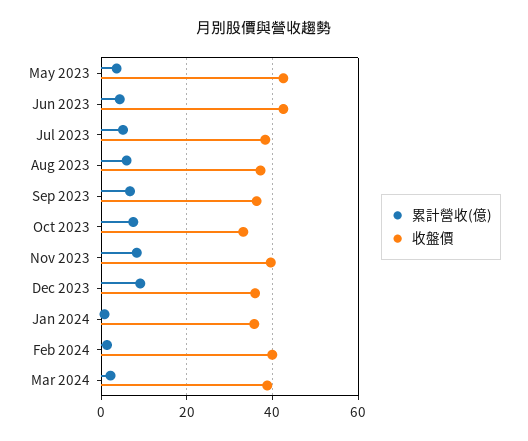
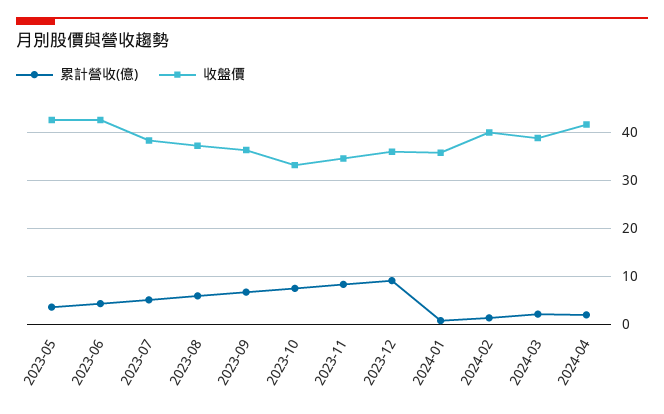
收盤價, Nov 2023: 40 -> 34
累計營收(億), 2024-04: none -> 2
收盤價, 2024-04: none -> 42

